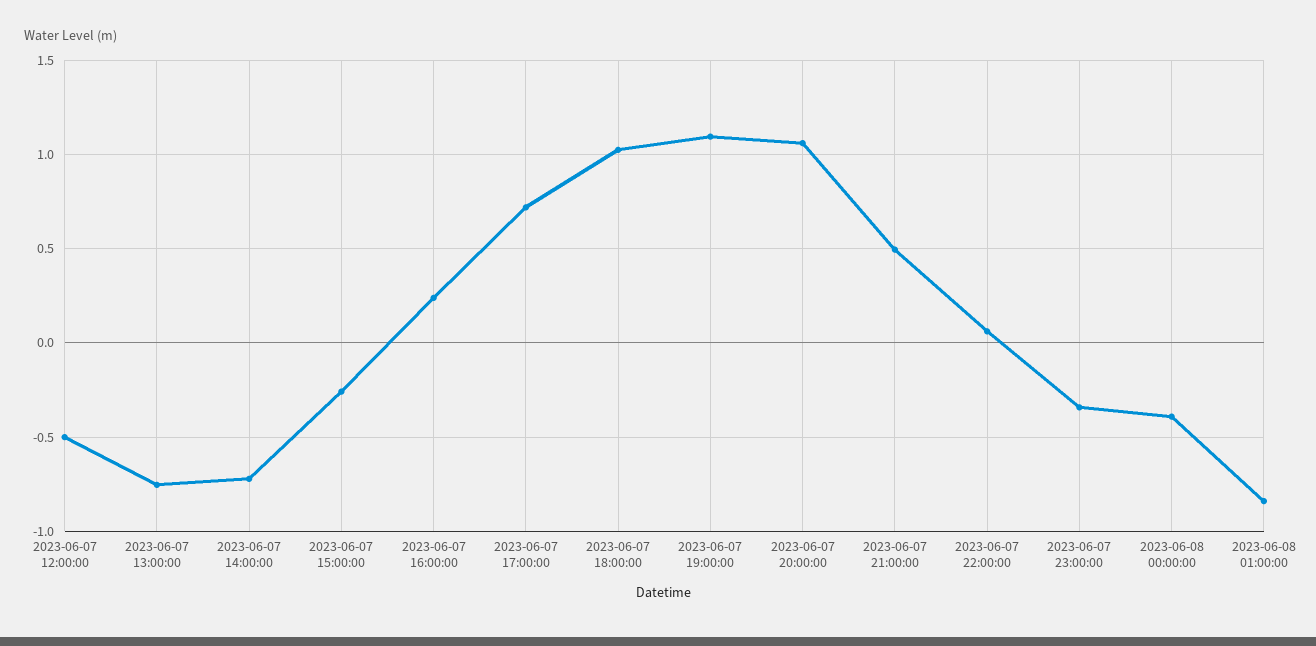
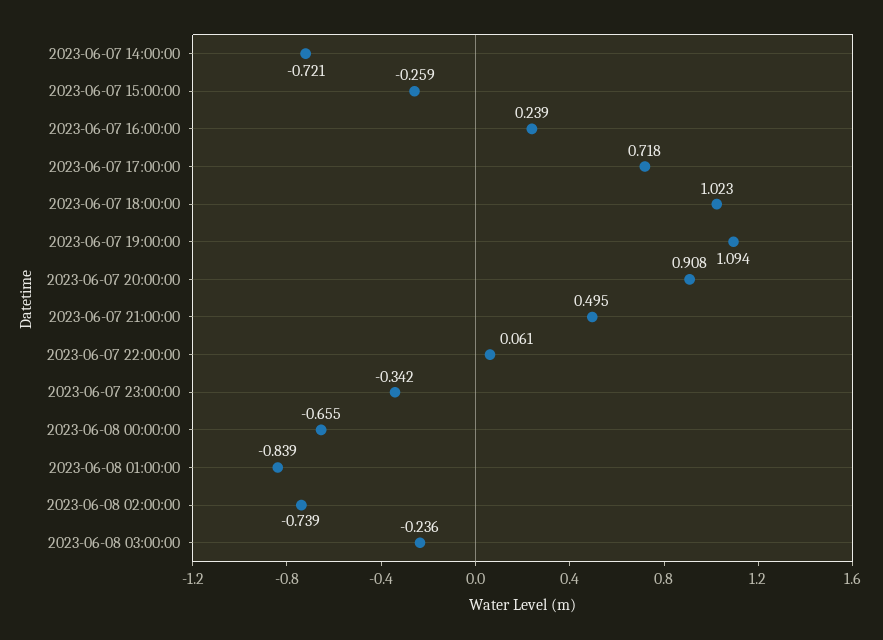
2023-06-07 12:00:00: -0.5 -> none
2023-06-07 13:00:00: -0.75 -> none
2023-06-07 20:00:00: 1.05 -> 0.908
2023-06-08 00:00:00: -0.4 -> -0.655
2023-06-08 02:00:00: none -> -0.739
2023-06-08 03:00:00: none -> -0.236

